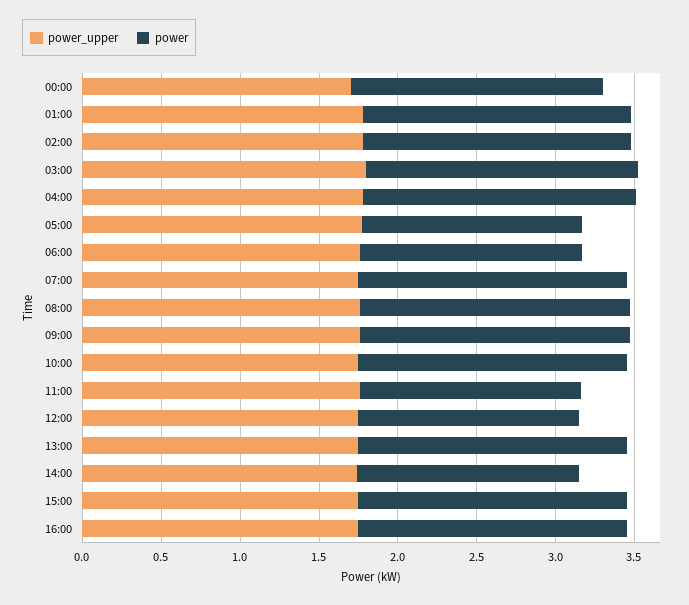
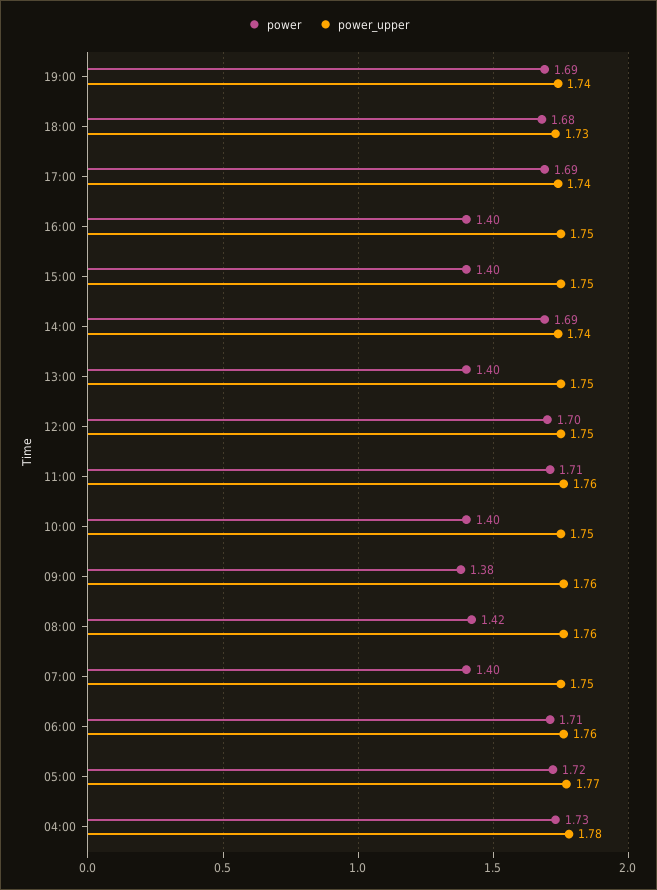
power_upper, 00:00: 1.7 -> none
power, 00:00: 1.6 -> none
power_upper, 01:00: 1.8 -> none
power, 01:00: 1.7 -> none
power_upper, 02:00: 1.8 -> none
power, 02:00: 1.7 -> none
power_upper, 03:00: 1.8 -> none
power, 03:00: 1.7 -> none
power, 05:00: 1.4 -> 1.72
power, 06:00: 1.4 -> 1.71
power, 07:00: 1.7 -> 1.4
power, 08:00: 1.7 -> 1.42
power, 09:00: 1.7 -> 1.38
power, 10:00: 1.7 -> 1.4
power, 11:00: 1.4 -> 1.71
power, 12:00: 1.4 -> 1.7
power, 13:00: 1.7 -> 1.4
power, 14:00: 1.4 -> 1.69
power, 15:00: 1.7 -> 1.4
power, 16:00: 1.7 -> 1.4
power, 19:00: none -> 1.69
power_upper, 19:00: none -> 1.74
power, 18:00: none -> 1.68
power_upper, 18:00: none -> 1.73
power, 17:00: none -> 1.69
power_upper, 17:00: none -> 1.74

